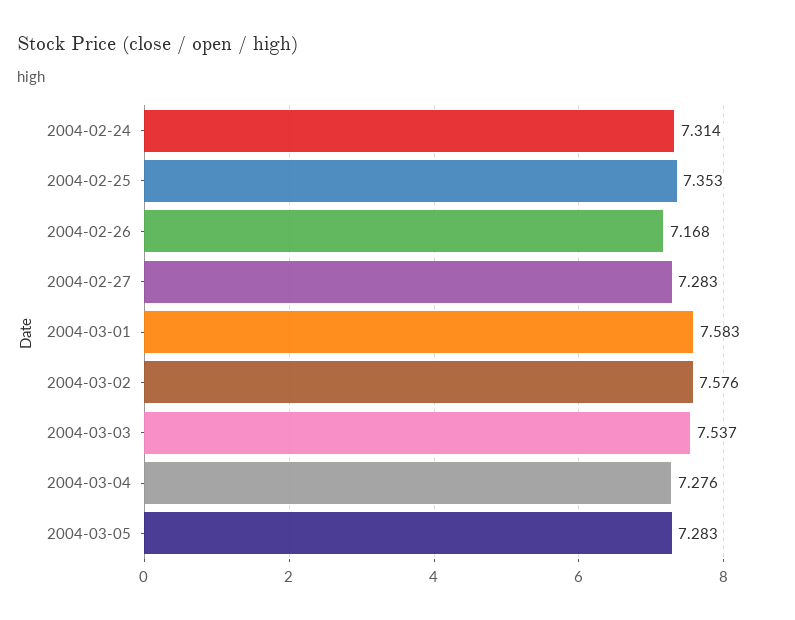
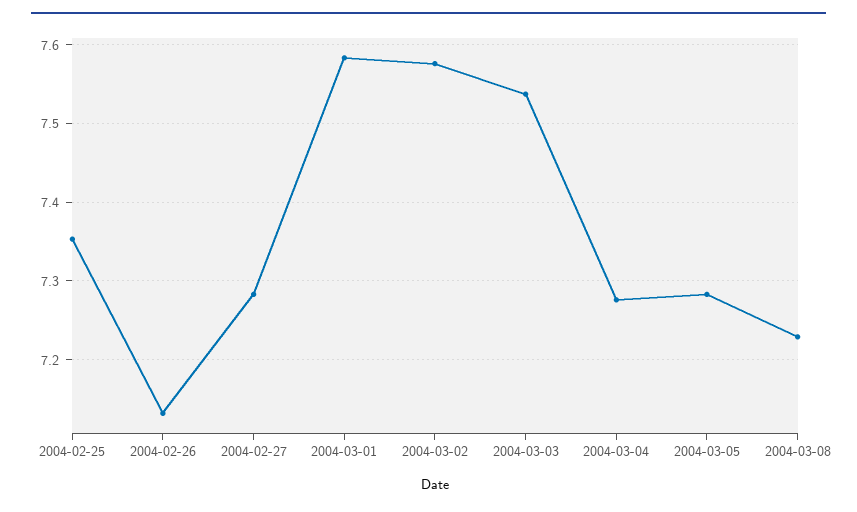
2004-02-24: 7.314 -> none
2004-02-26: 7.168 -> 7.13
2004-03-08: none -> 7.23

